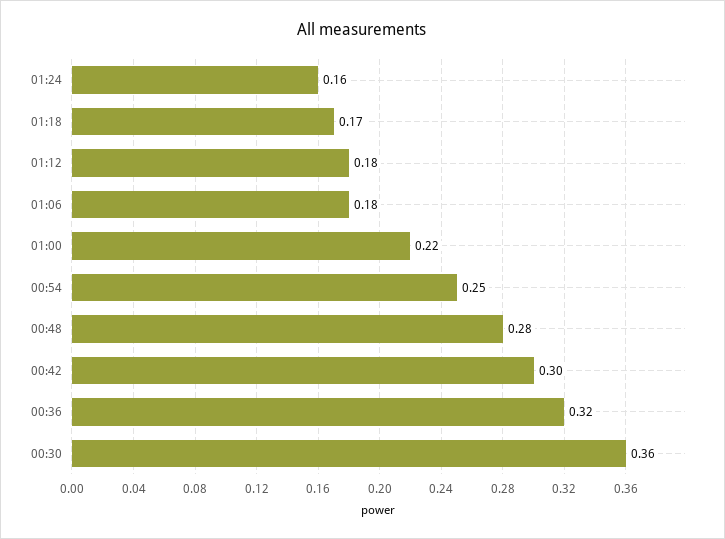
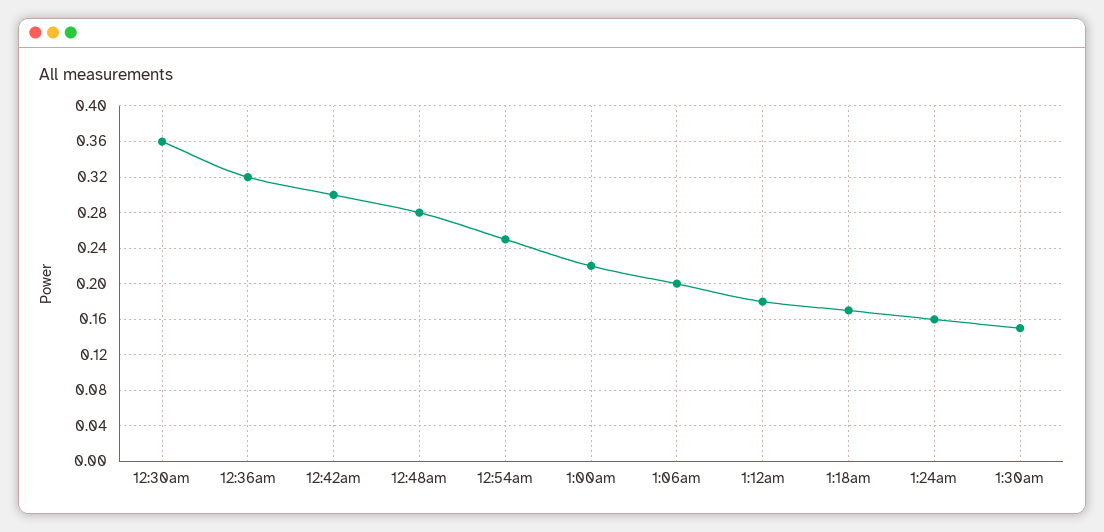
01:06: 0.18 -> 0.2
1:30am: none -> 0.15

